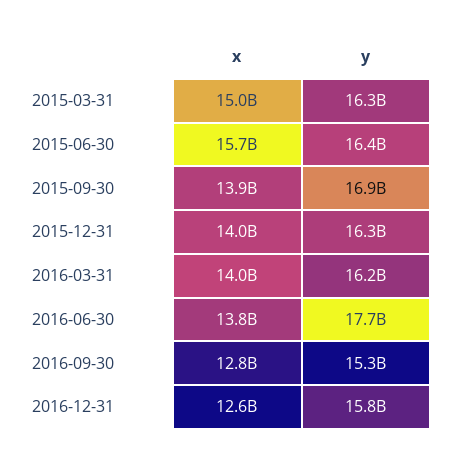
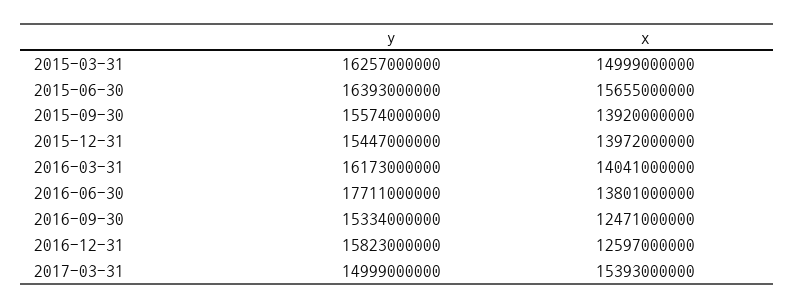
y, 2015-09-30: 16900000000 -> 15574000000
y, 2015-12-31: 16300000000 -> 15447000000
x, 2016-09-30: 12800000000 -> 12471000000
y, 2017-03-31: none -> 14999000000
x, 2017-03-31: none -> 15393000000

